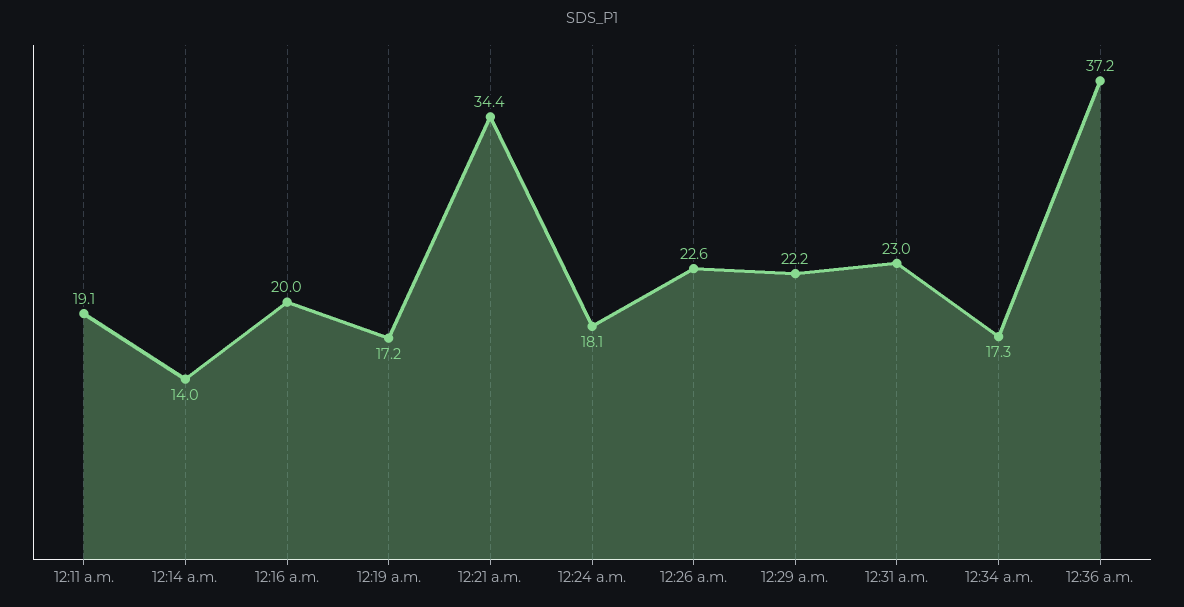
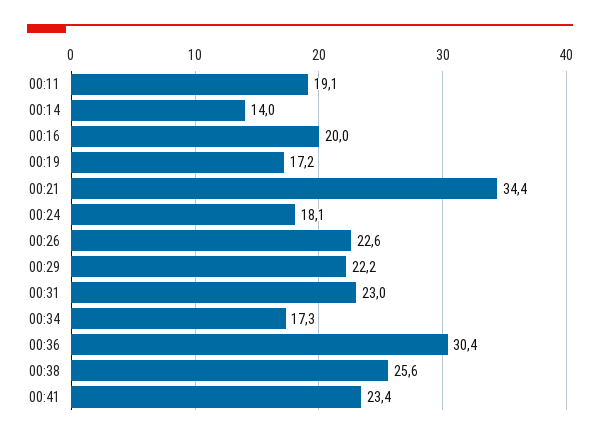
12:36 a.m.: 37.2 -> 30.4
00:38: none -> 25.6
00:41: none -> 23.4

